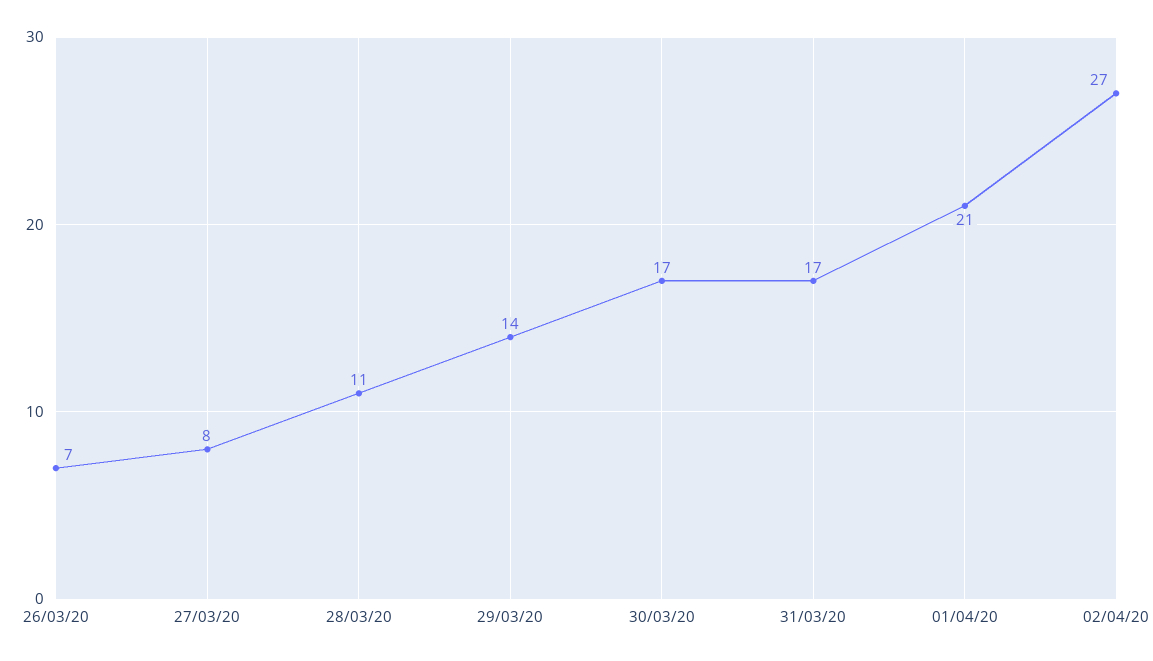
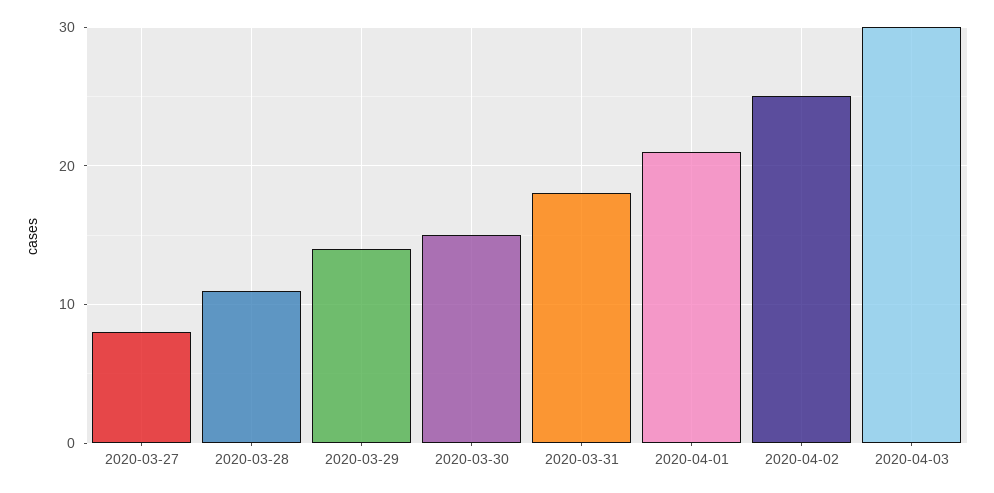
26/03/20: 7 -> none
30/03/20: 17 -> 15
31/03/20: 17 -> 18
02/04/20: 27 -> 25
2020-04-03: none -> 30

